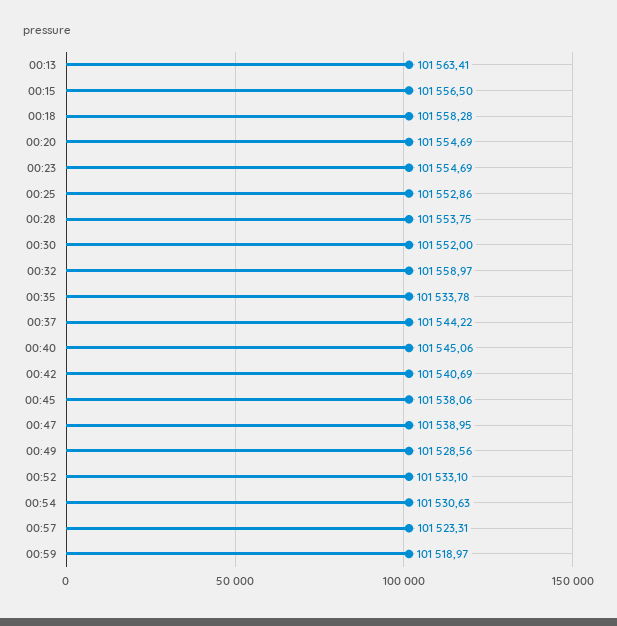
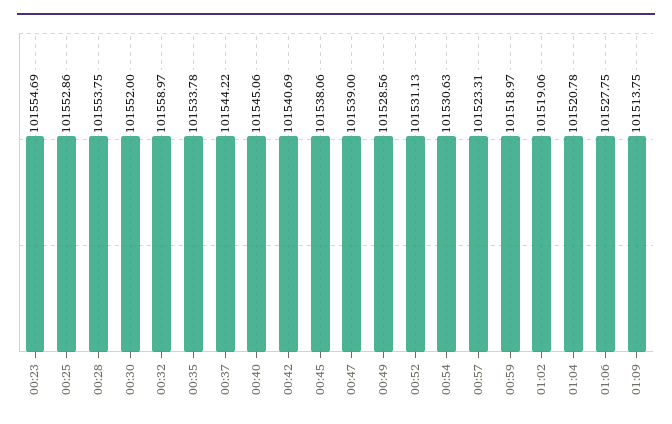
00:13: 101563.41 -> none
00:15: 101556.5 -> none
00:18: 101558.28 -> none
00:20: 101554.69 -> none
00:47: 101538.95 -> 101539
00:52: 101533.1 -> 101531.13
01:02: none -> 101519.06
01:04: none -> 101520.78
01:06: none -> 101527.75
01:09: none -> 101513.75

